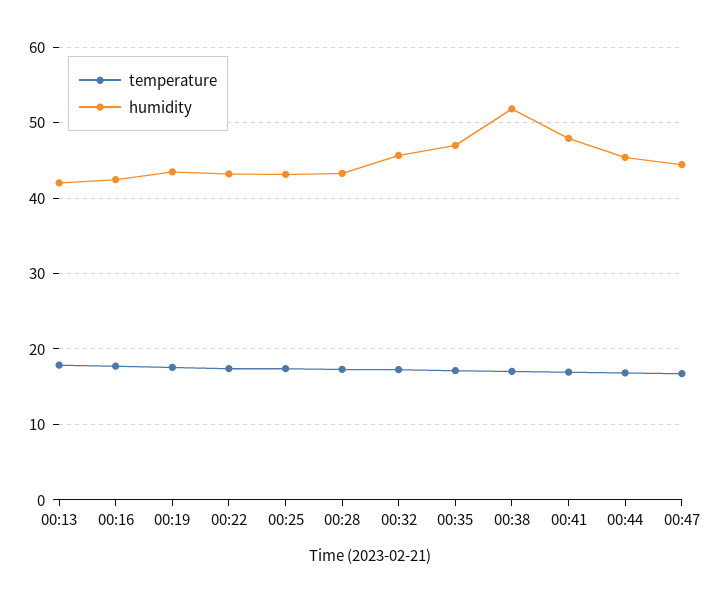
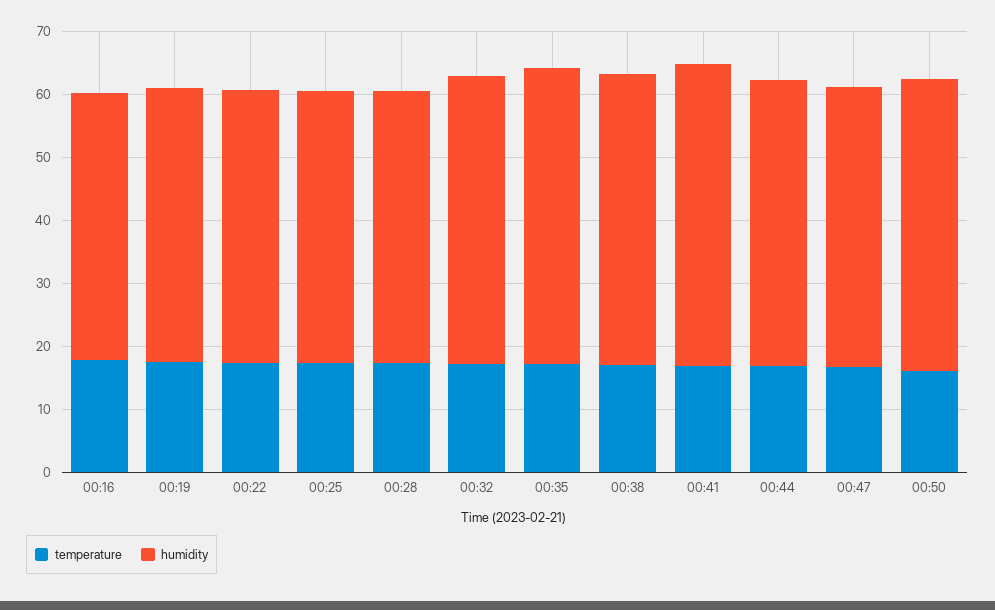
temperature, 00:13: 18 -> none
humidity, 00:13: 42 -> none
humidity, 00:38: 52 -> 46
temperature, 00:50: none -> 16
humidity, 00:50: none -> 46

